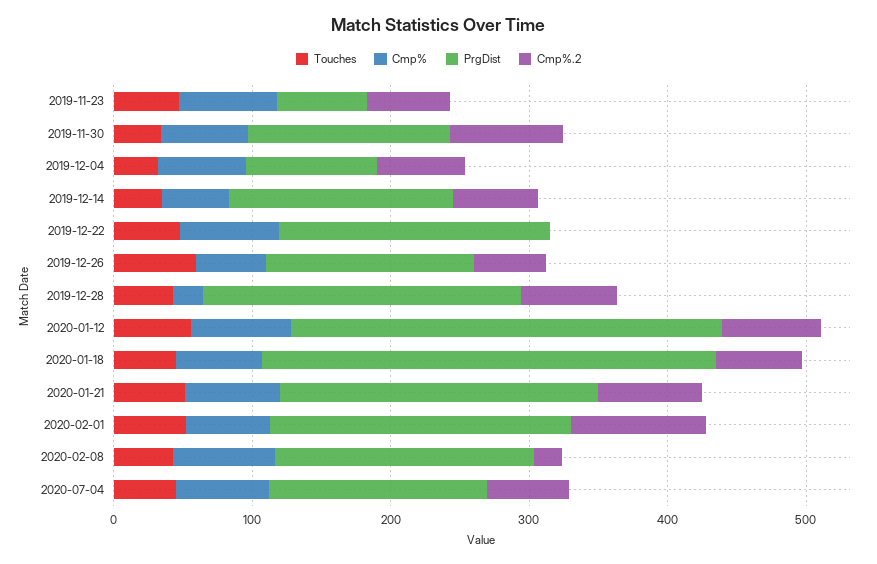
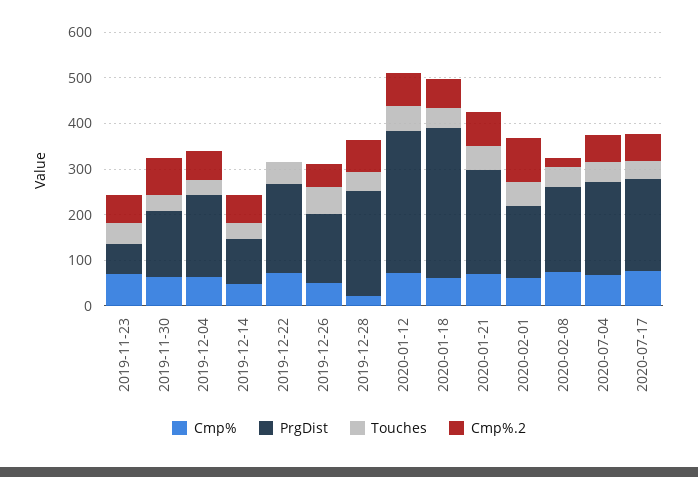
PrgDist, 2019-12-04: 100 -> 180
PrgDist, 2019-12-14: 160 -> 100
PrgDist, 2020-02-01: 220 -> 160
PrgDist, 2020-07-04: 160 -> 200
Cmp%, 2020-07-17: none -> 80
PrgDist, 2020-07-17: none -> 200
Touches, 2020-07-17: none -> 40
Cmp%.2, 2020-07-17: none -> 60

